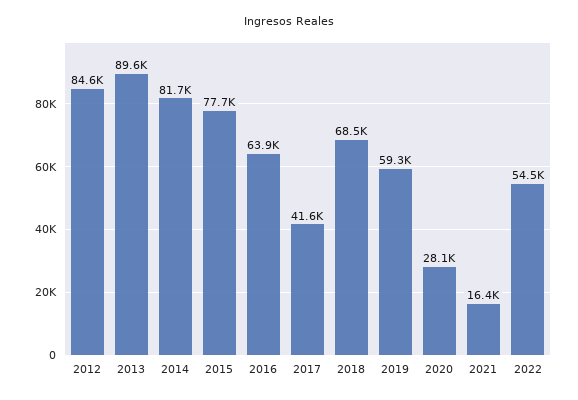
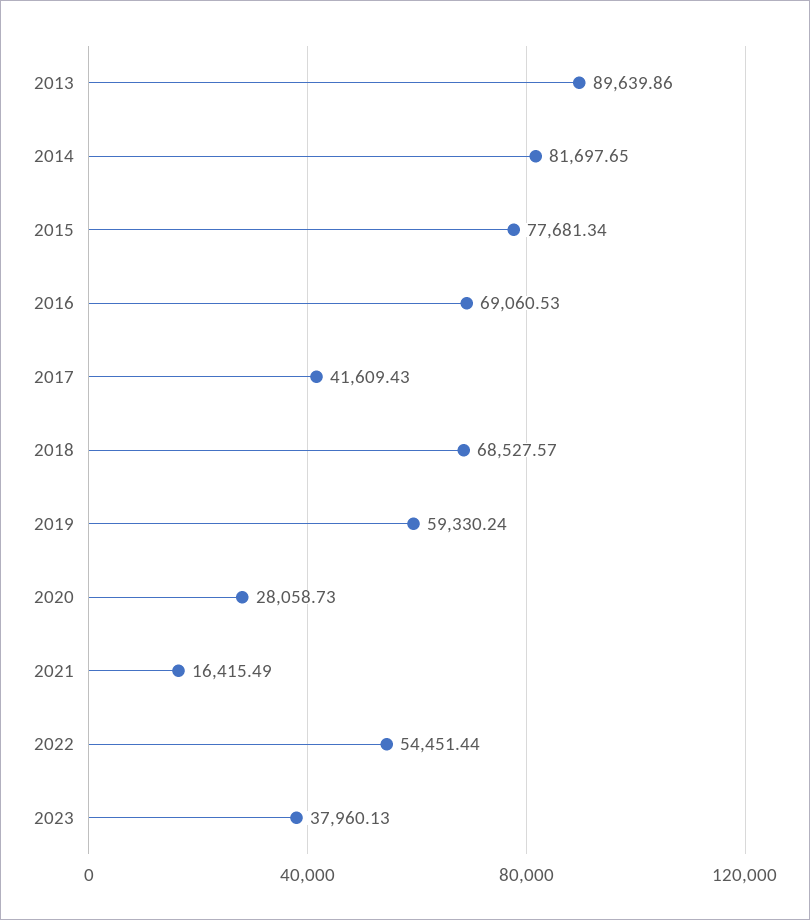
2012: 84600 -> none
2016: 63900 -> 69060.53
2023: none -> 37960.13

